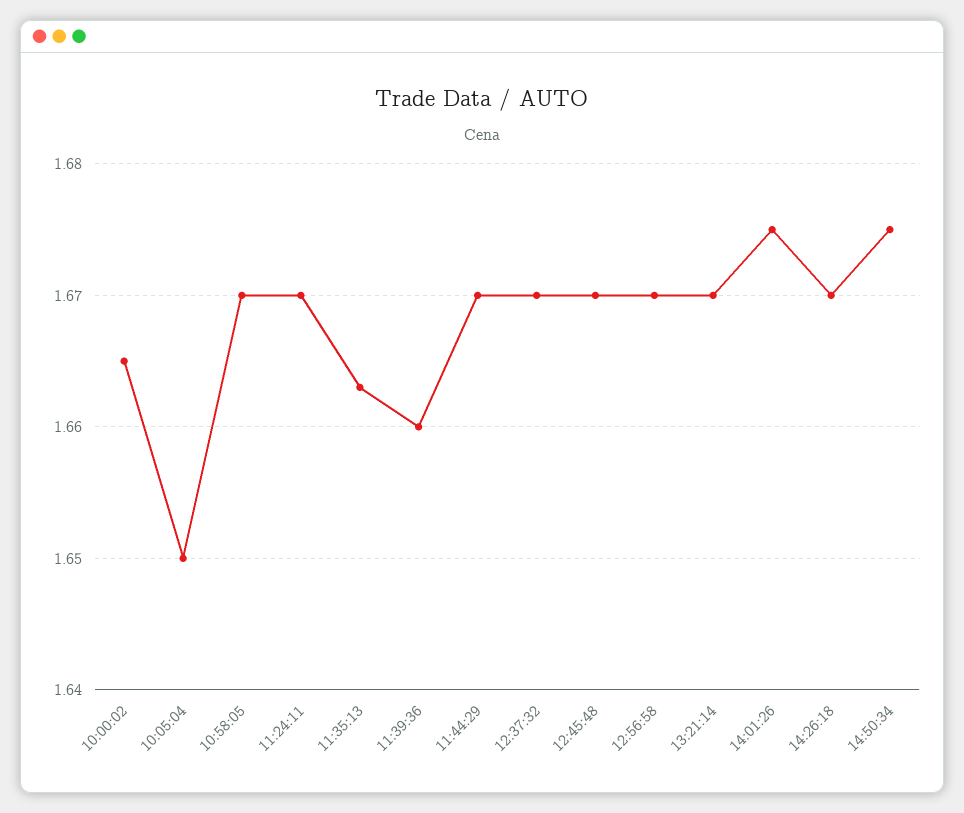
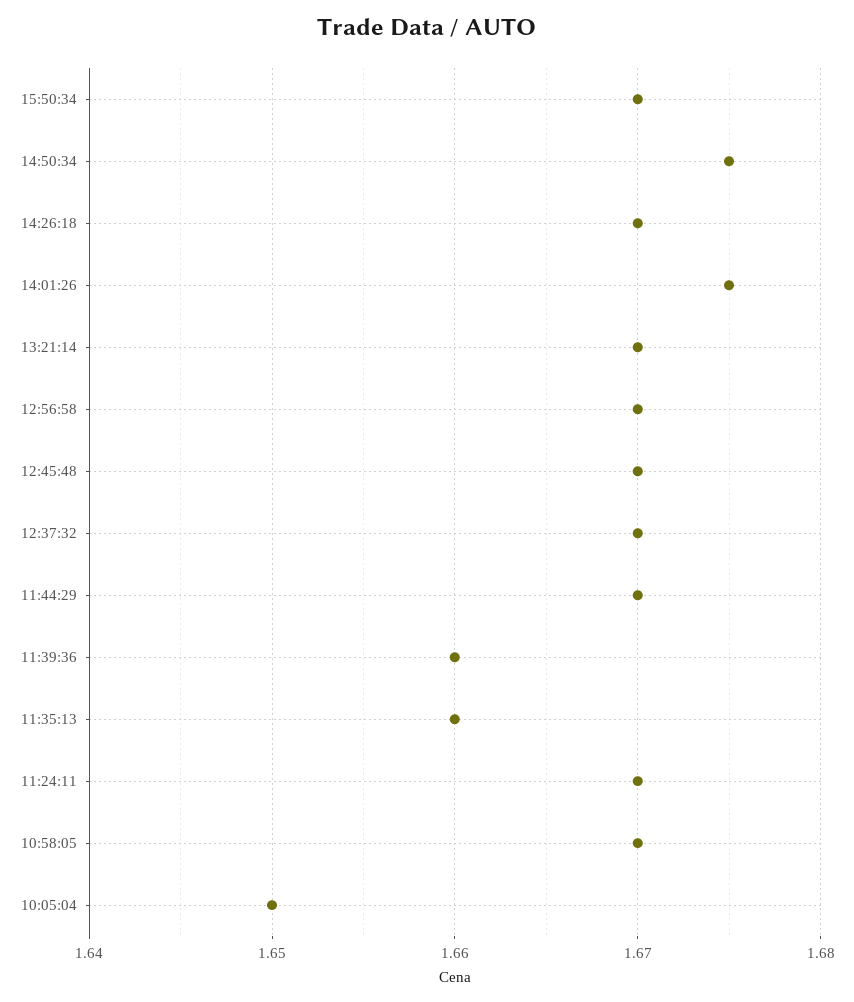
10:00:02: 1.665 -> none
11:35:13: 1.663 -> 1.66
15:50:34: none -> 1.67

